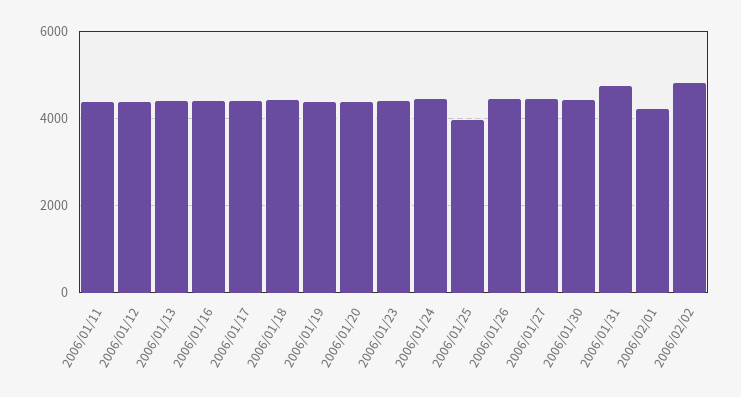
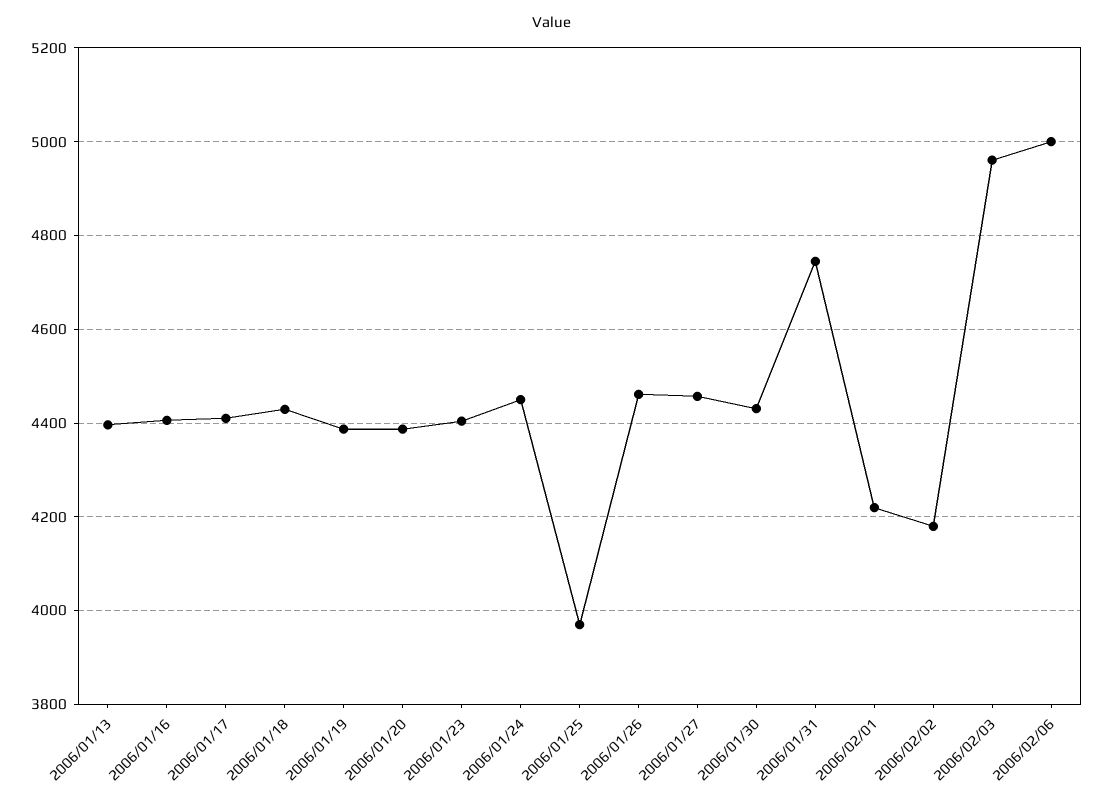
2006/01/11: 4400 -> none
2006/01/12: 4400 -> none
2006/02/02: 4800 -> 4180
2006/02/03: none -> 4960
2006/02/06: none -> 5000

